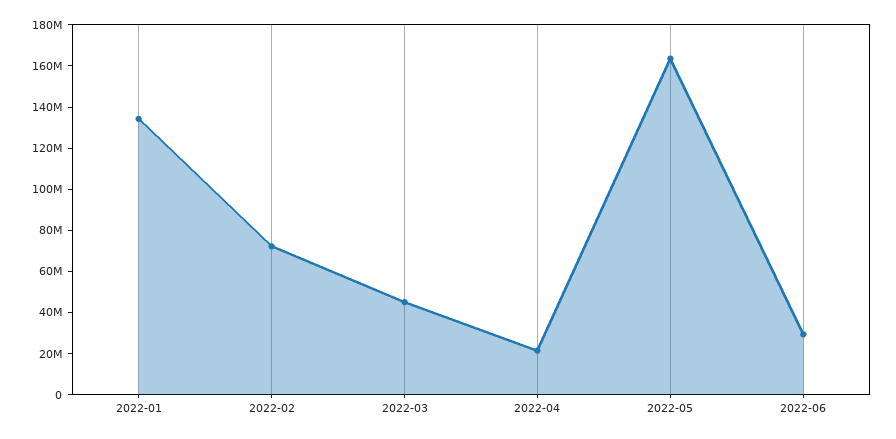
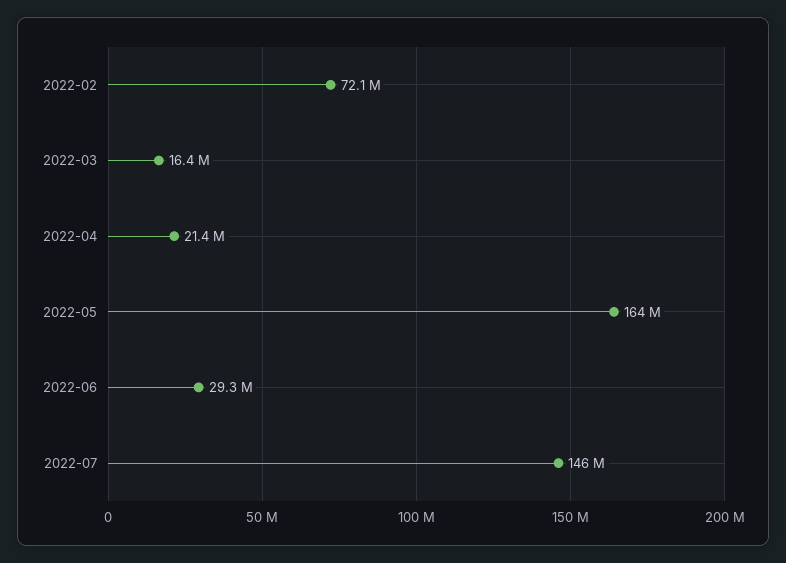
2022-01: 135000000 -> none
2022-03: 45000000 -> 16400000
2022-07: none -> 146000000

